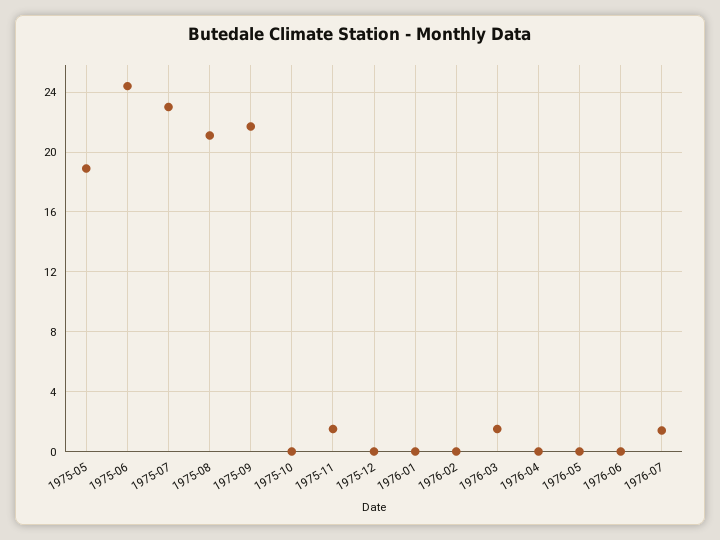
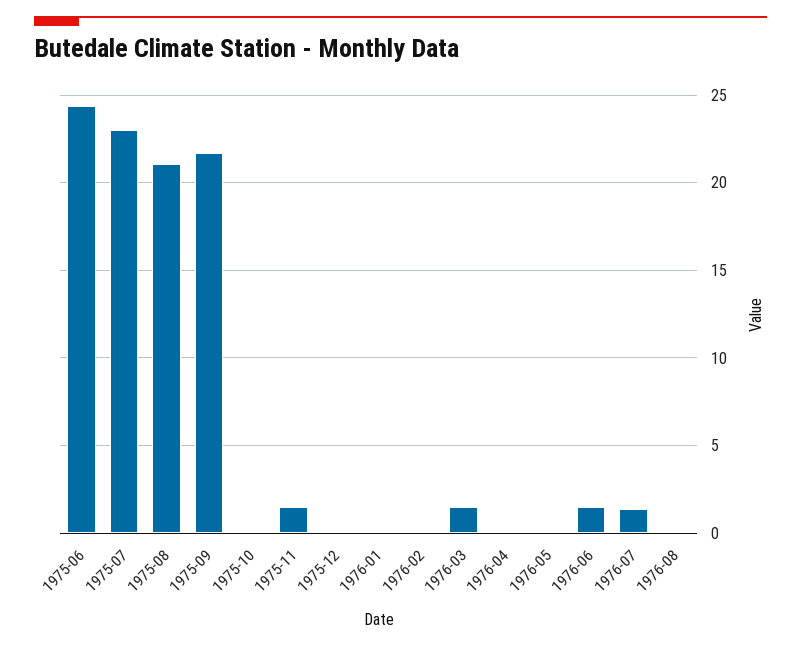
1975-05: 19 -> none
1976-06: 0 -> 1.5
1976-08: none -> 0

